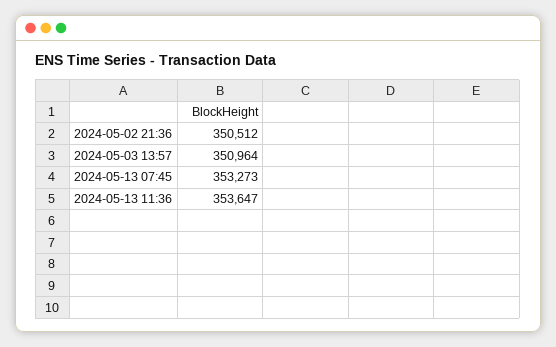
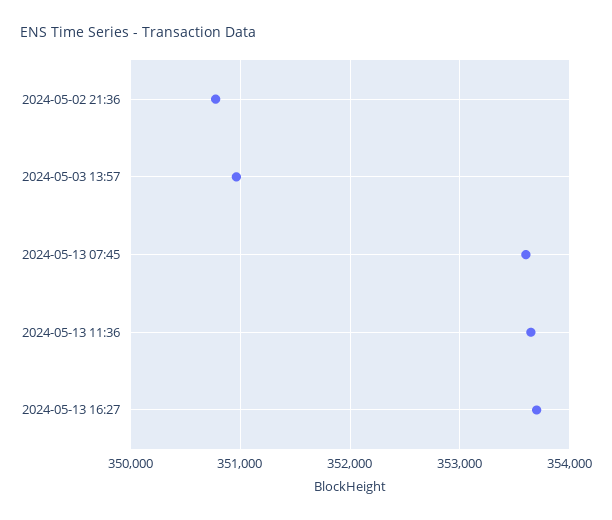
2024-05-02 21:36: 350512 -> 350800
2024-05-13 07:45: 353273 -> 353600
2024-05-13 16:27: none -> 353700

